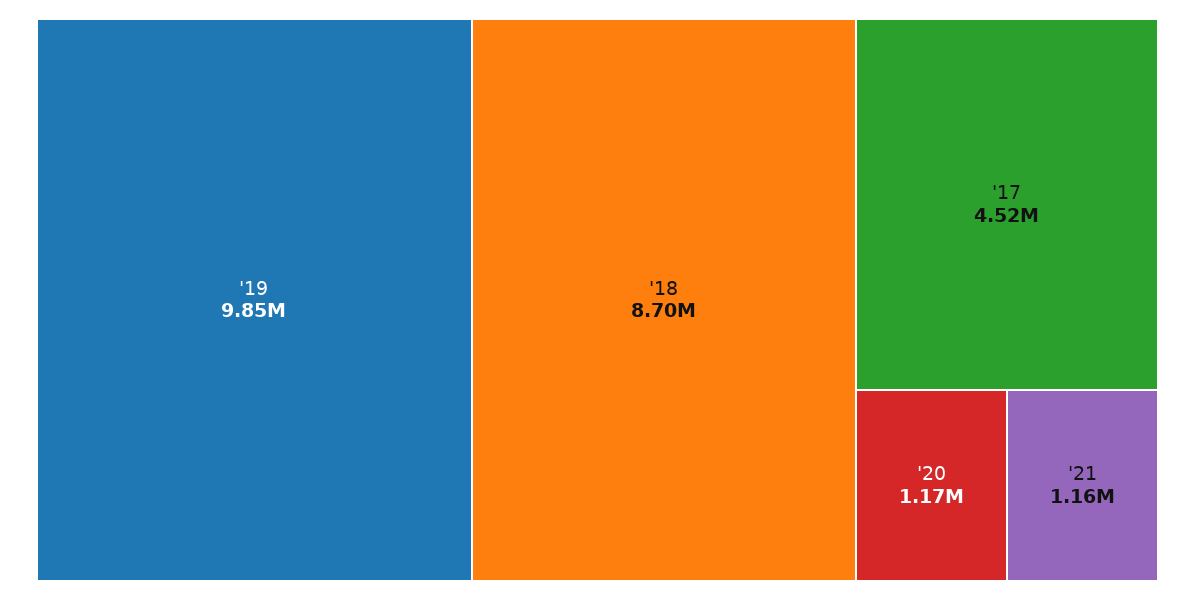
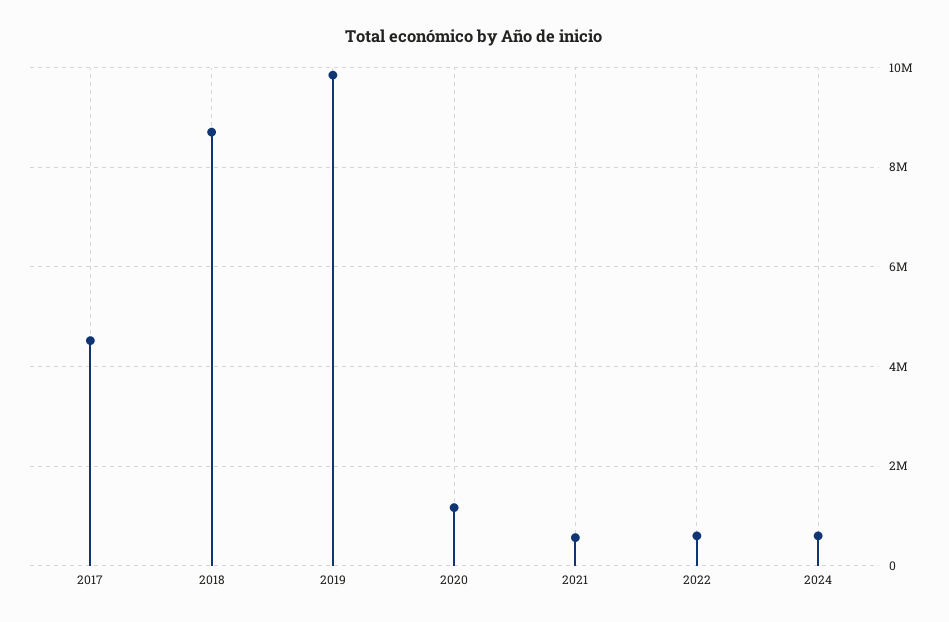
'21: 1160000 -> 600000
2022: none -> 600000
2024: none -> 600000

